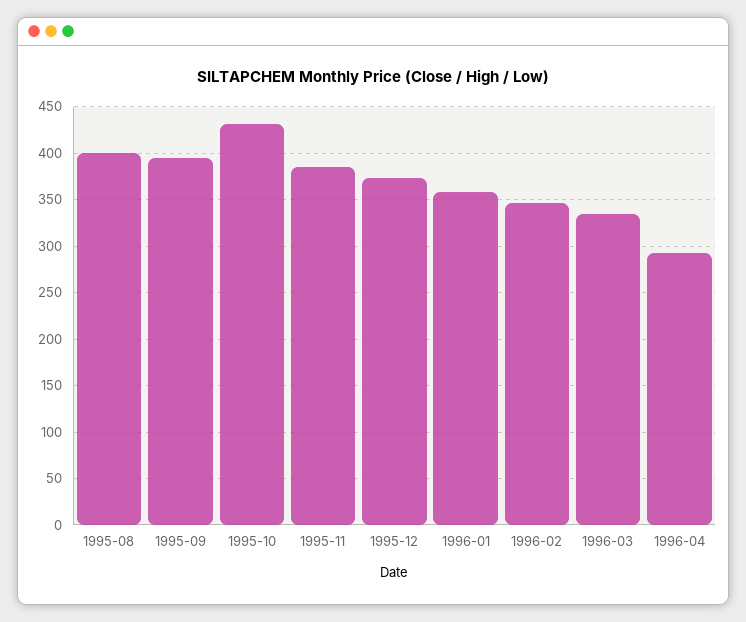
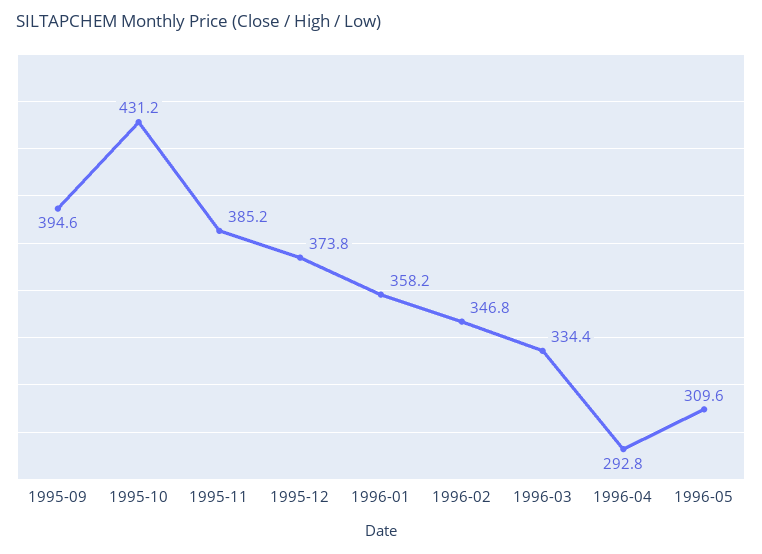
1995-08: 400 -> none
1996-05: none -> 309.6

